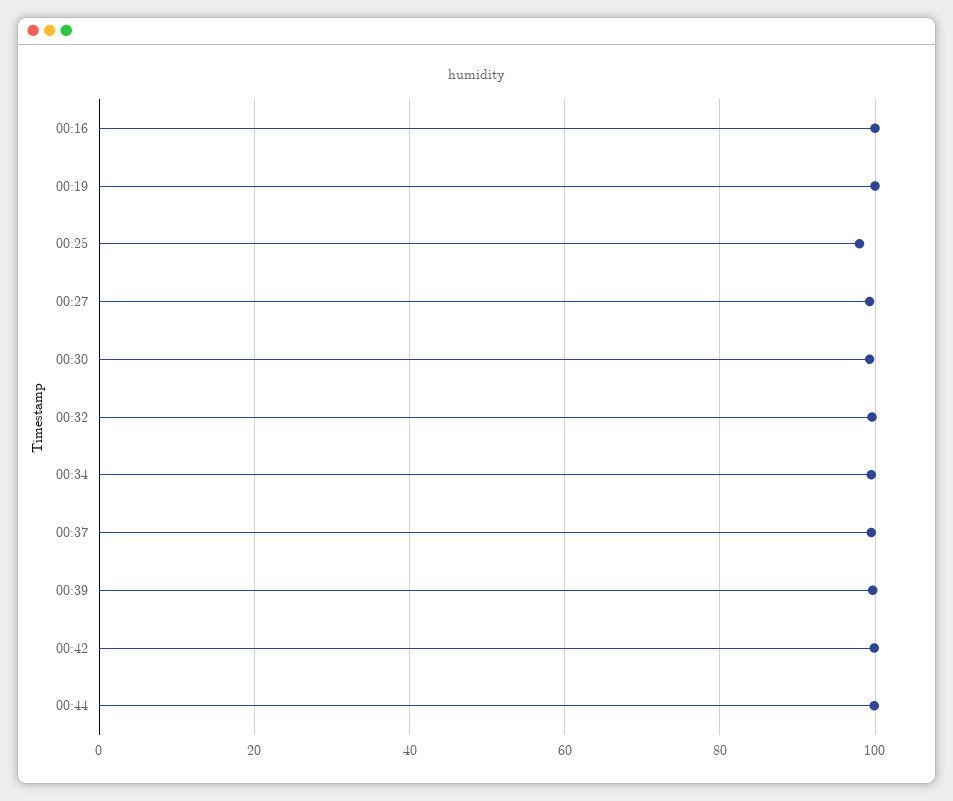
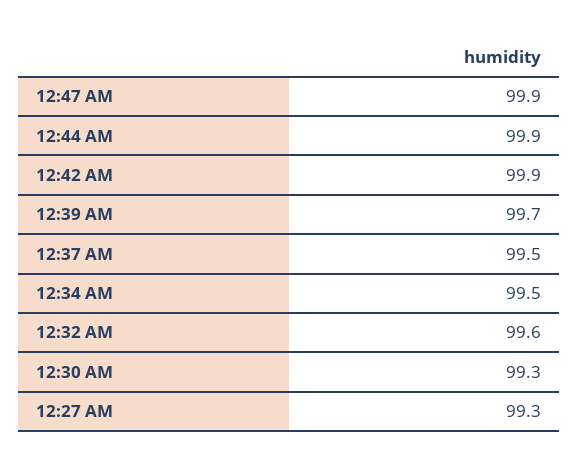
00:16: 100 -> none
00:19: 100 -> none
00:25: 98 -> none
12:47 AM: none -> 99.9

